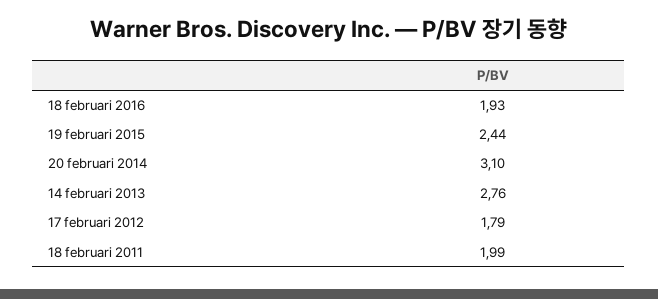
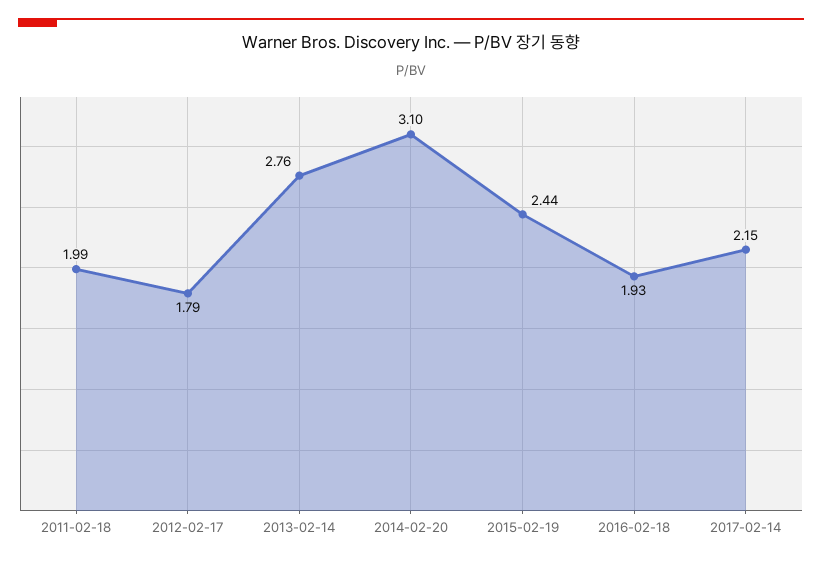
2017-02-14: none -> 2.15

